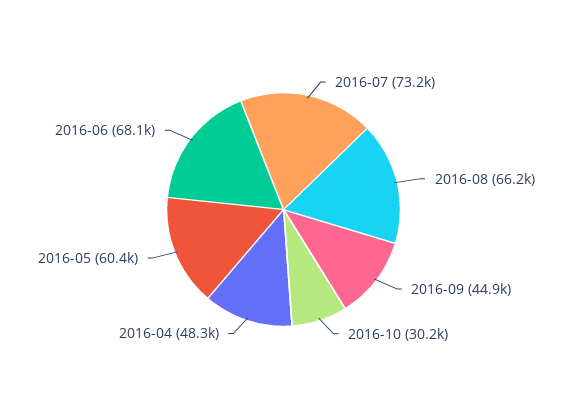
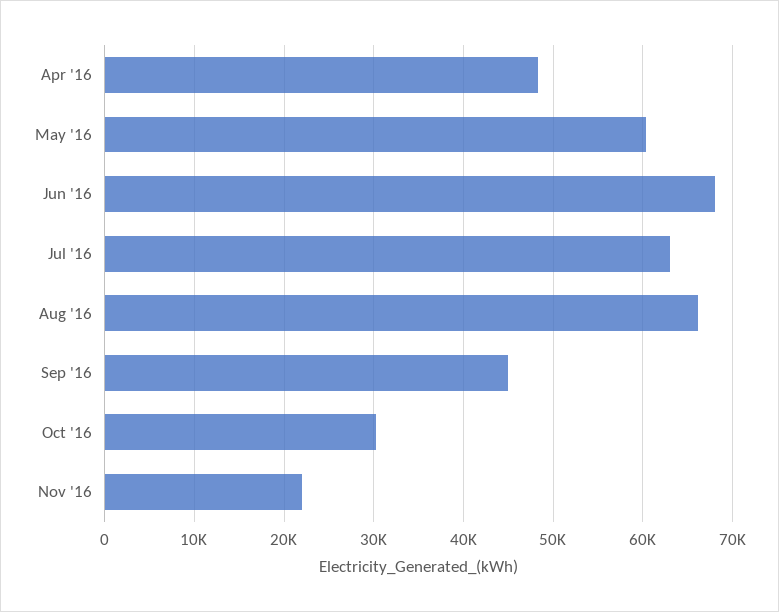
2016-07: 73200 -> 63000
Nov '16: none -> 22000

